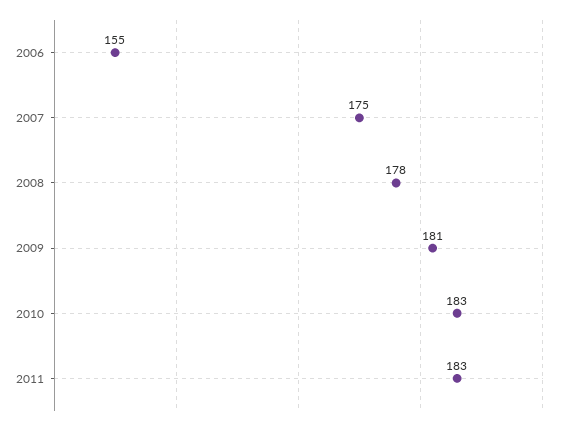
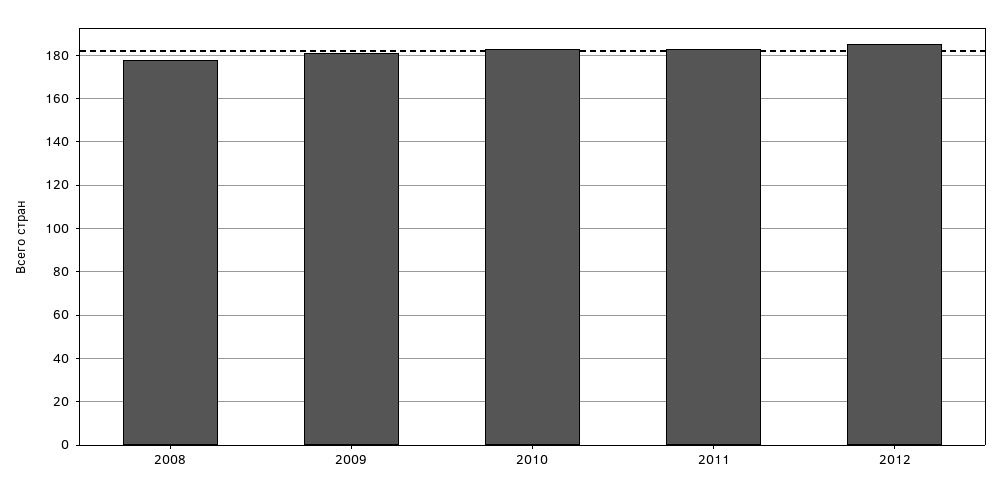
2006: 155 -> none
2007: 175 -> none
2012: none -> 185

